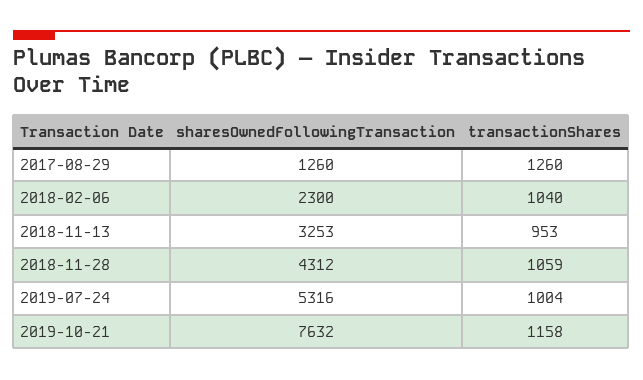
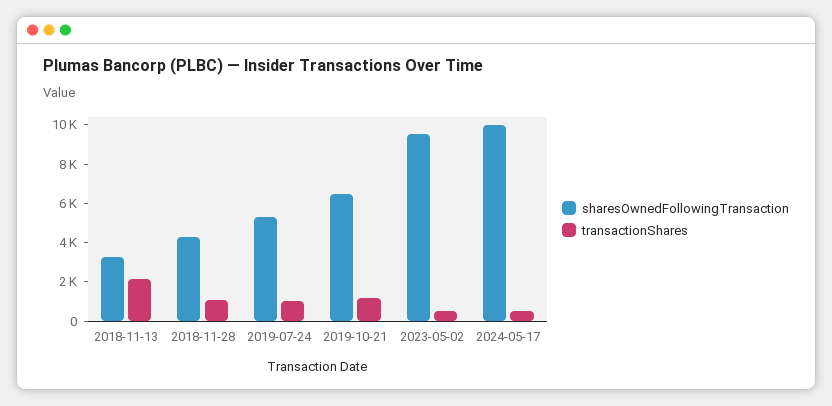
sharesOwnedFollowingTransaction, 2017-08-29: 1260 -> none
transactionShares, 2017-08-29: 1260 -> none
sharesOwnedFollowingTransaction, 2018-02-06: 2300 -> none
transactionShares, 2018-02-06: 1040 -> none
transactionShares, 2018-11-13: 953 -> 2000
sharesOwnedFollowingTransaction, 2019-10-21: 7632 -> 6500
sharesOwnedFollowingTransaction, 2023-05-02: none -> 9500
transactionShares, 2023-05-02: none -> 500
sharesOwnedFollowingTransaction, 2024-05-17: none -> 10000
transactionShares, 2024-05-17: none -> 500

